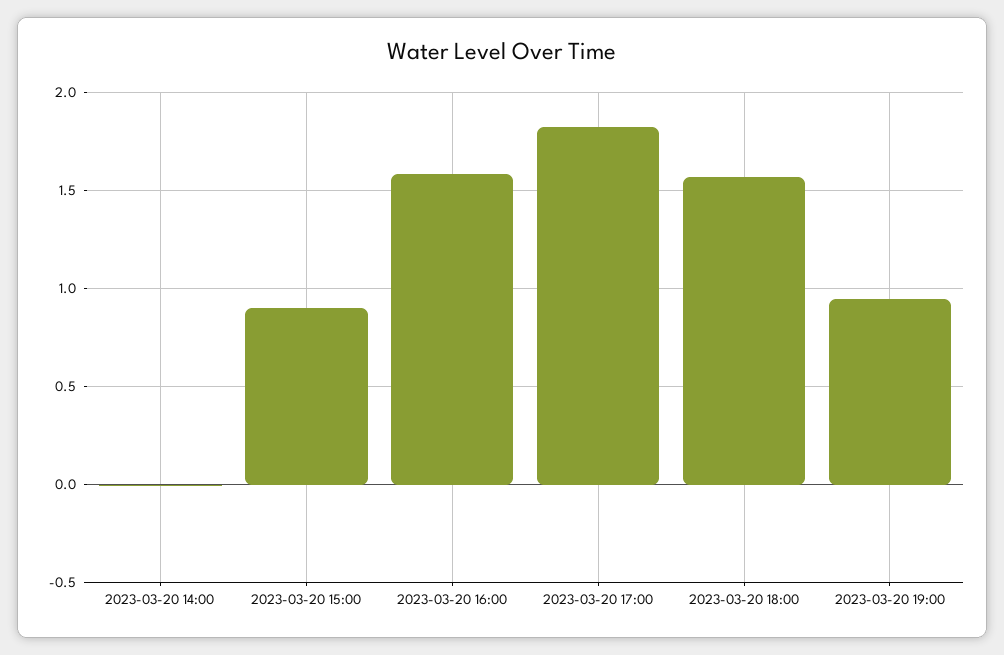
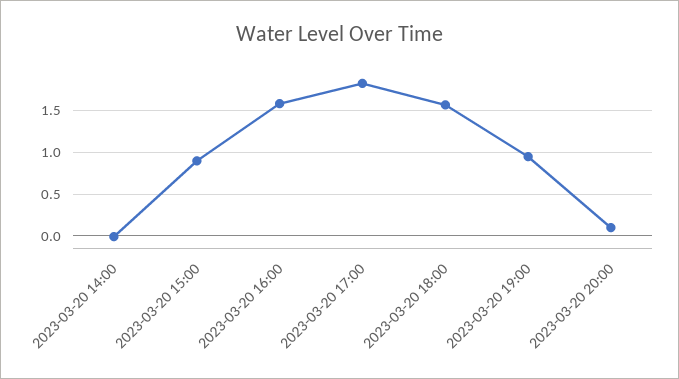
2023-03-20 20:00: none -> 0.1

